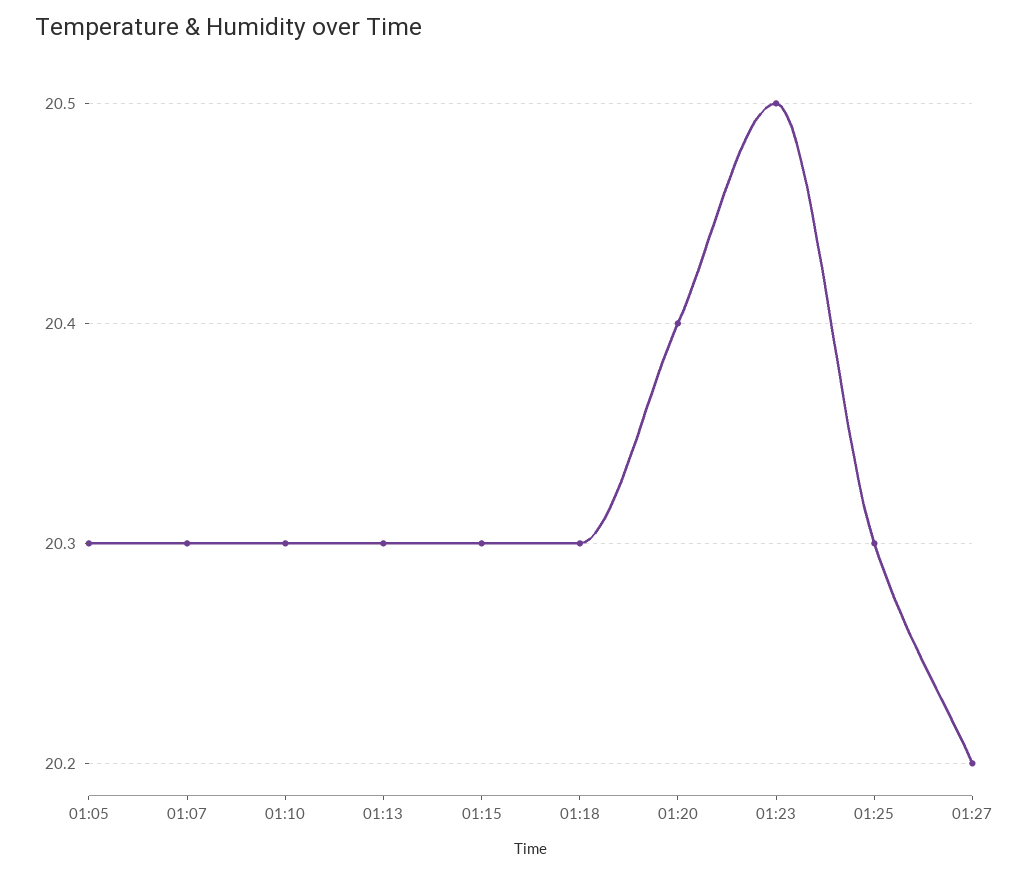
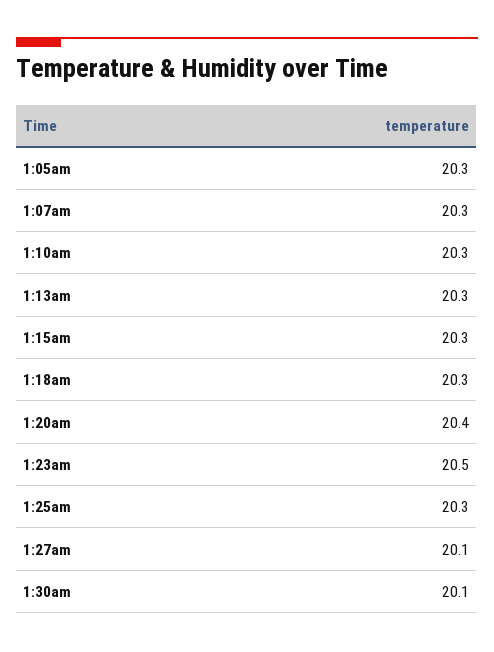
01:27: 20.2 -> 20.1
1:30am: none -> 20.1

